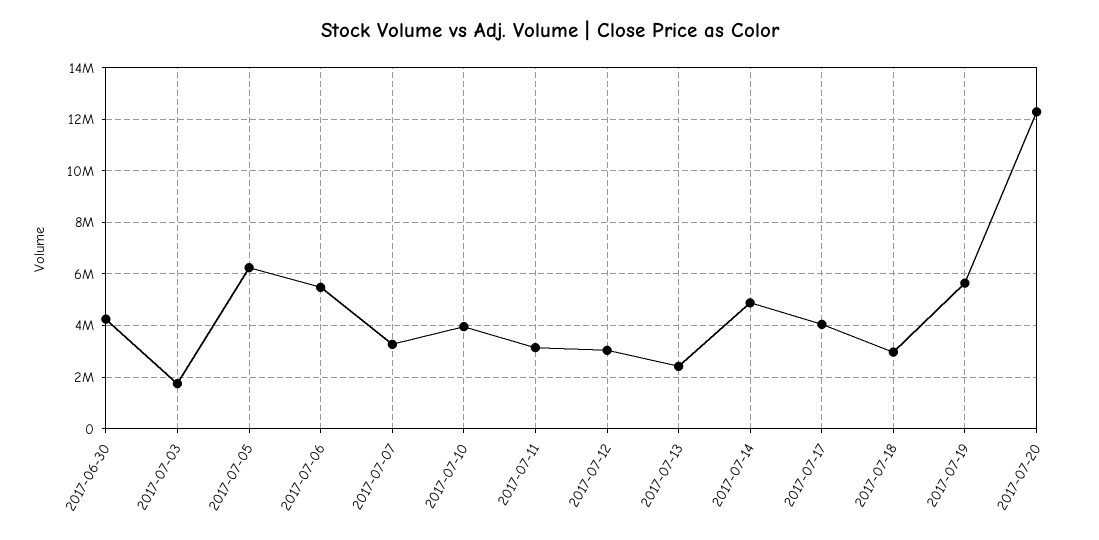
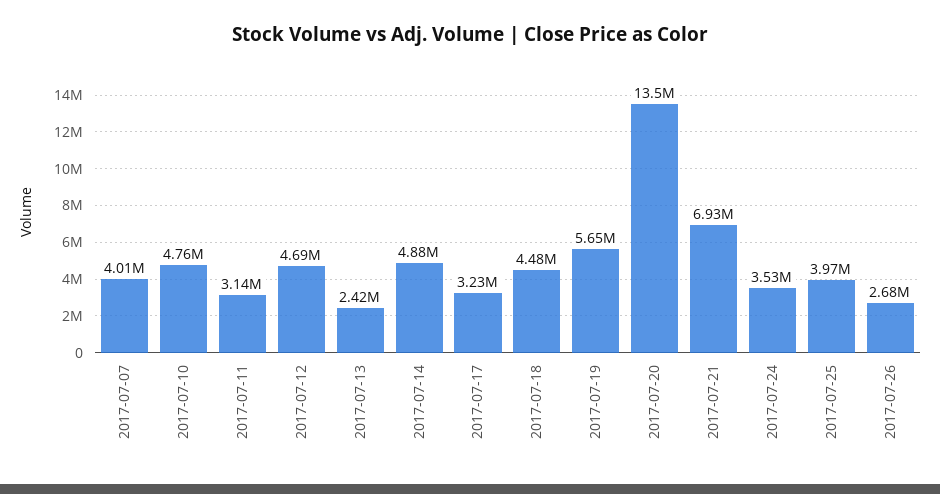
2017-06-30: 4250000 -> none
2017-07-03: 1750000 -> none
2017-07-05: 6250000 -> none
2017-07-06: 5500000 -> none
2017-07-07: 3250000 -> 4010000
2017-07-10: 4000000 -> 4760000
2017-07-12: 3000000 -> 4690000
2017-07-17: 4000000 -> 3230000
2017-07-18: 3000000 -> 4480000
2017-07-20: 12250000 -> 13500000
2017-07-21: none -> 6930000
2017-07-24: none -> 3530000
2017-07-25: none -> 3970000
2017-07-26: none -> 2680000

